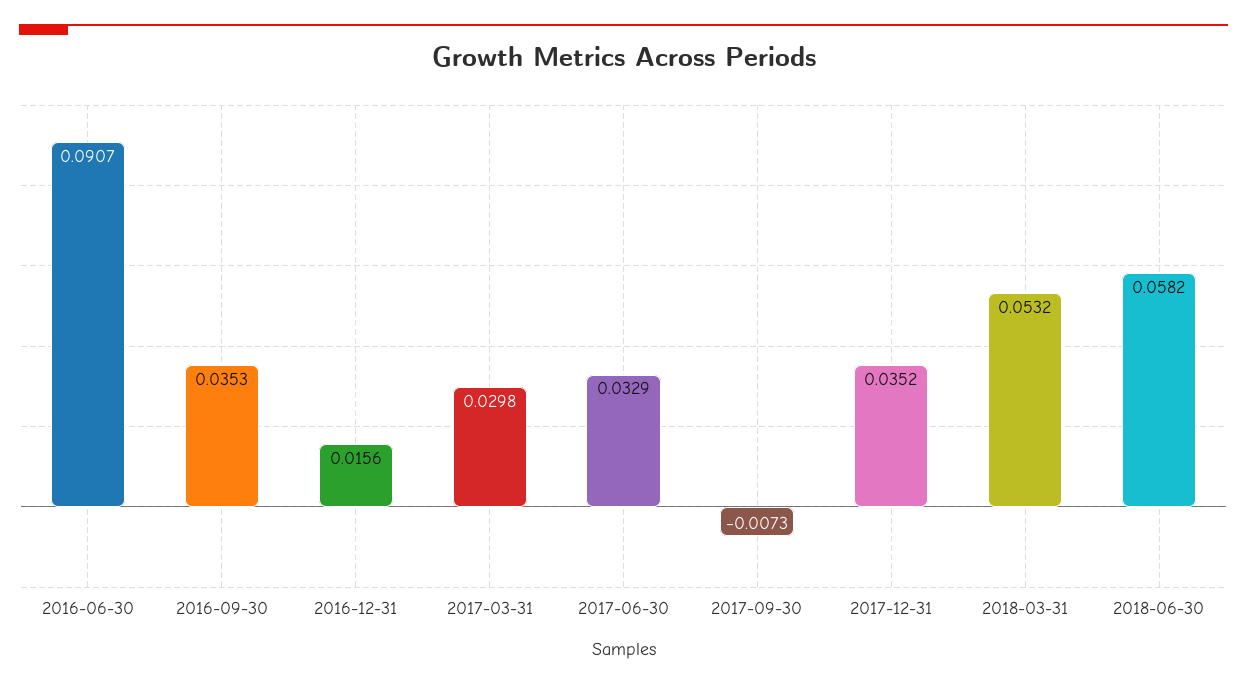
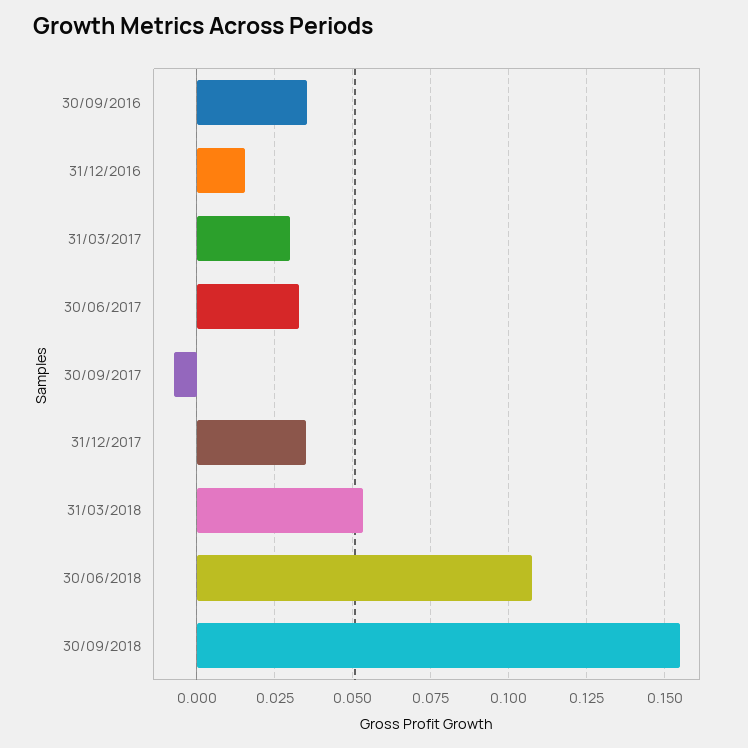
2016-06-30: 0.0907 -> none
2018-06-30: 0.0582 -> 0.1075
30/09/2018: none -> 0.155

